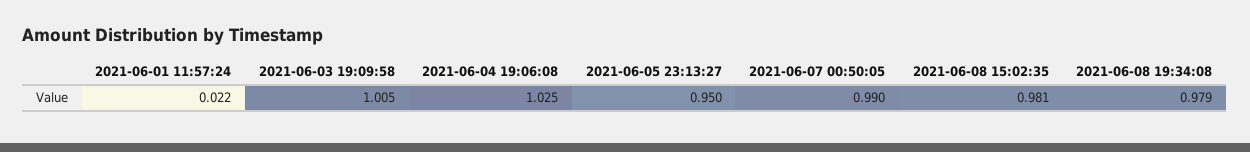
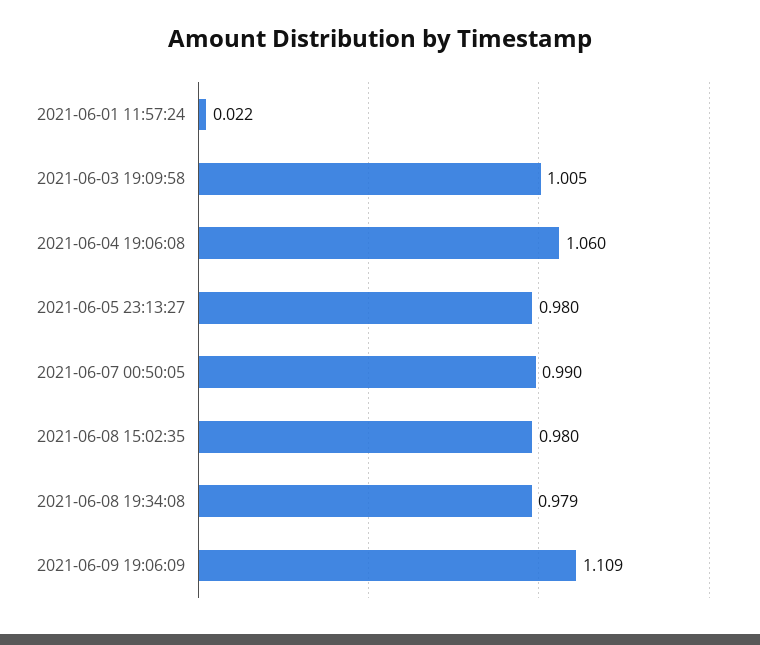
2021-06-04 19:06:08: 1.025 -> 1.06
2021-06-05 23:13:27: 0.95 -> 0.98
2021-06-08 15:02:35: 0.981 -> 0.98
2021-06-09 19:06:09: none -> 1.109

